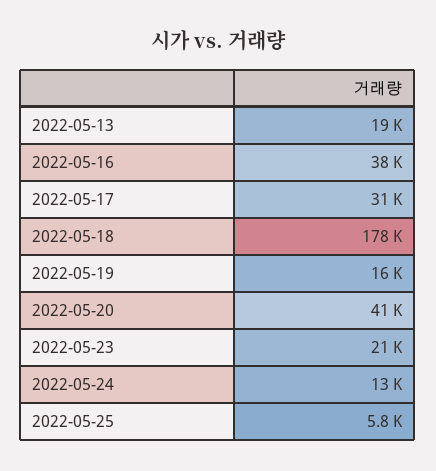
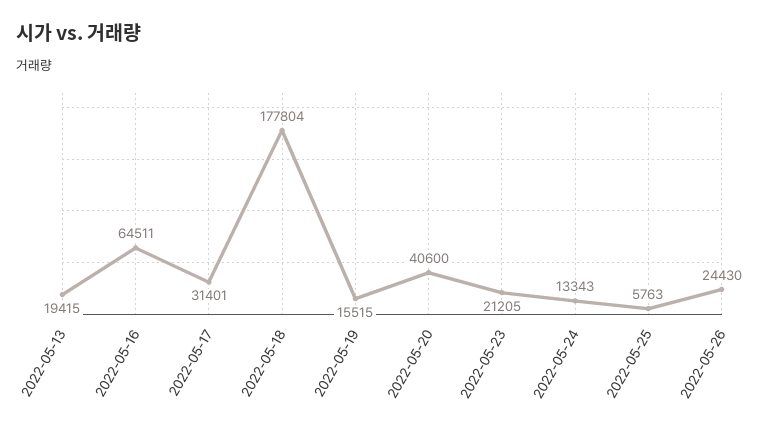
2022-05-16: 38000 -> 64511
2022-05-26: none -> 24430

